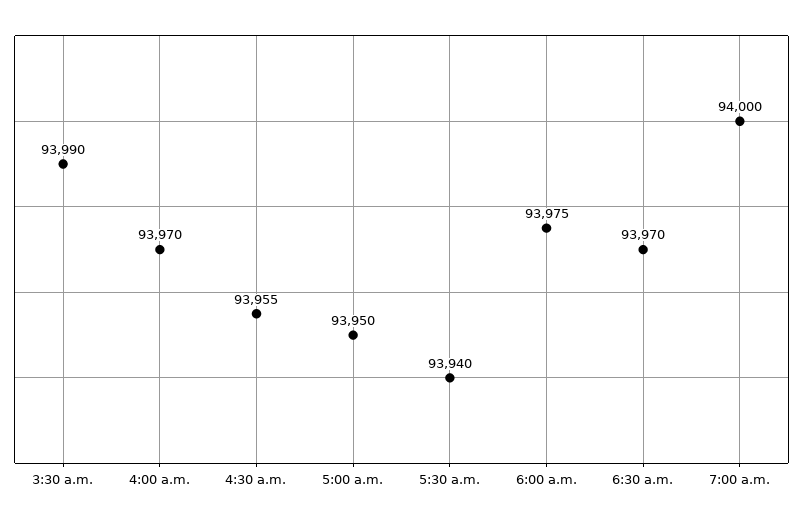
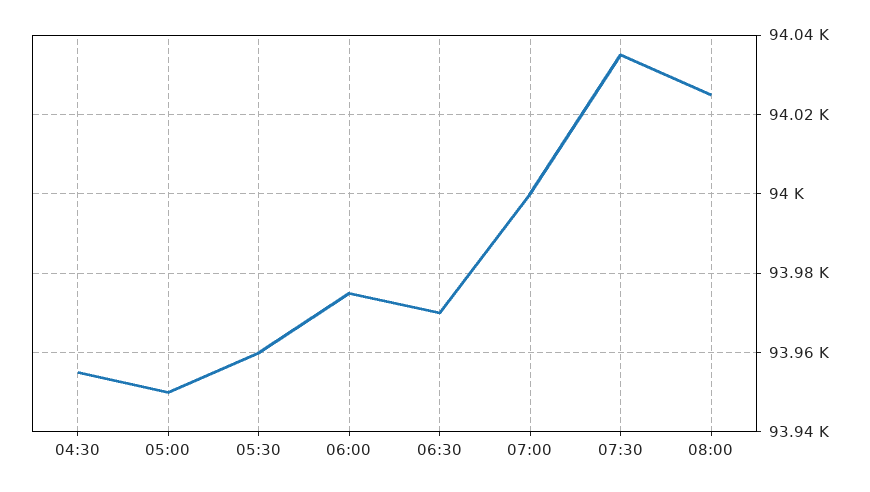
3:30 a.m.: 93990 -> none
4:00 a.m.: 93970 -> none
5:30 a.m.: 93940 -> 93960
07:30: none -> 94035
08:00: none -> 94025

